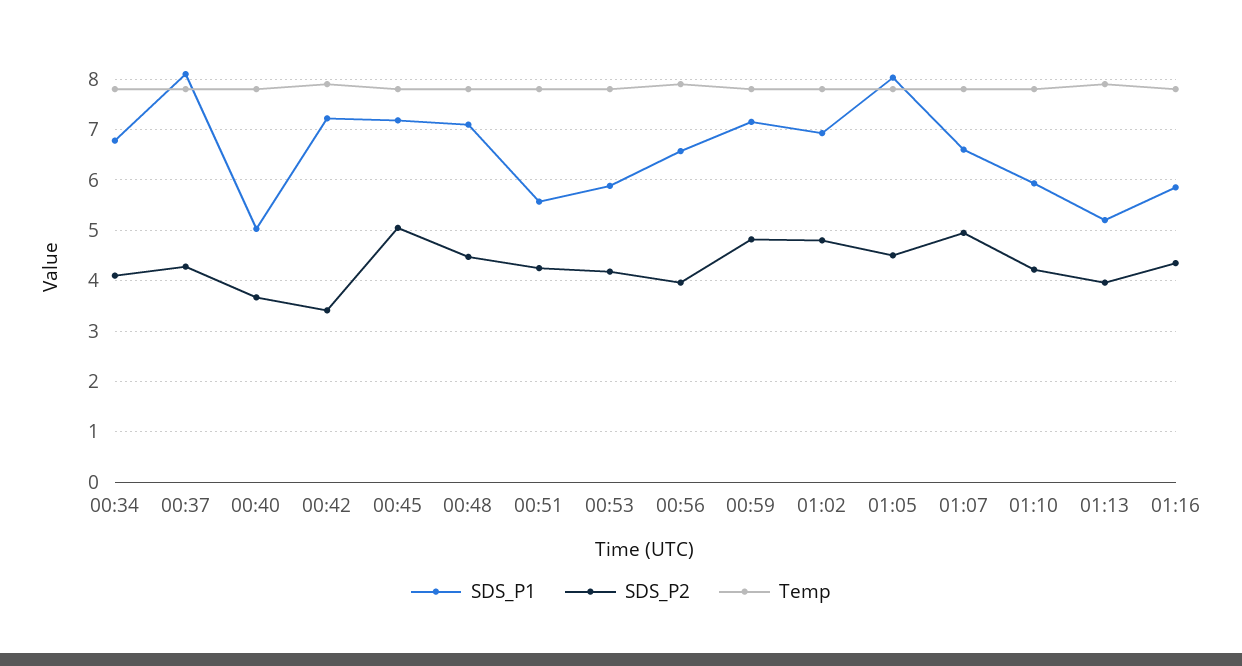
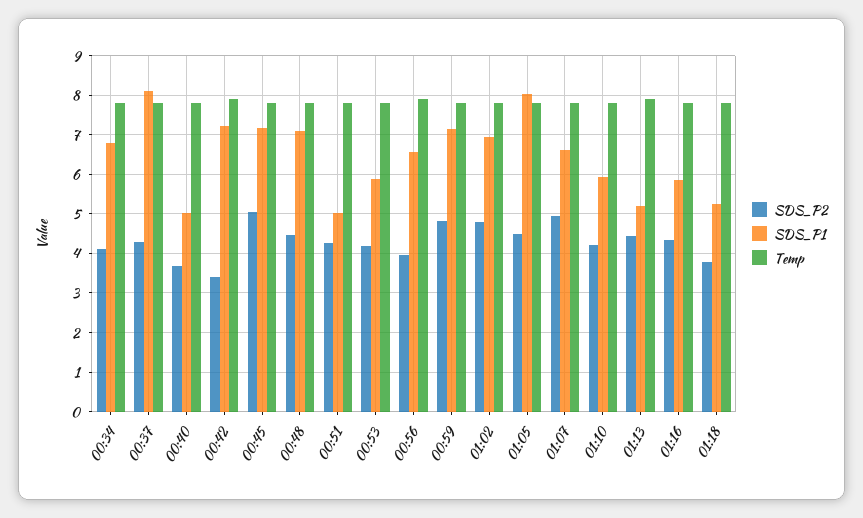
SDS_P1, 00:51: 5.6 -> 5
SDS_P2, 01:13: 4 -> 4.4
SDS_P2, 01:18: none -> 3.8
SDS_P1, 01:18: none -> 5.2
Temp, 01:18: none -> 7.8

